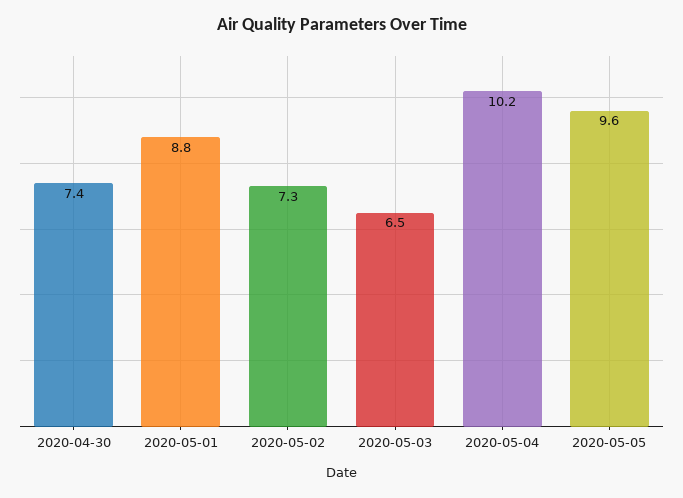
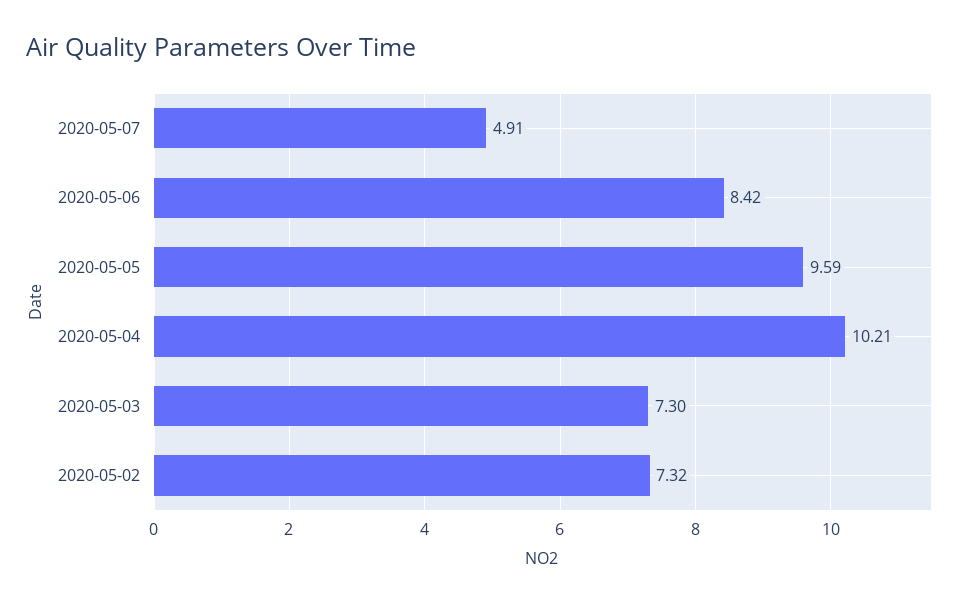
2020-04-30: 7.4 -> none
2020-05-01: 8.8 -> none
2020-05-03: 6.5 -> 7.3
2020-05-07: none -> 4.91
2020-05-06: none -> 8.42

